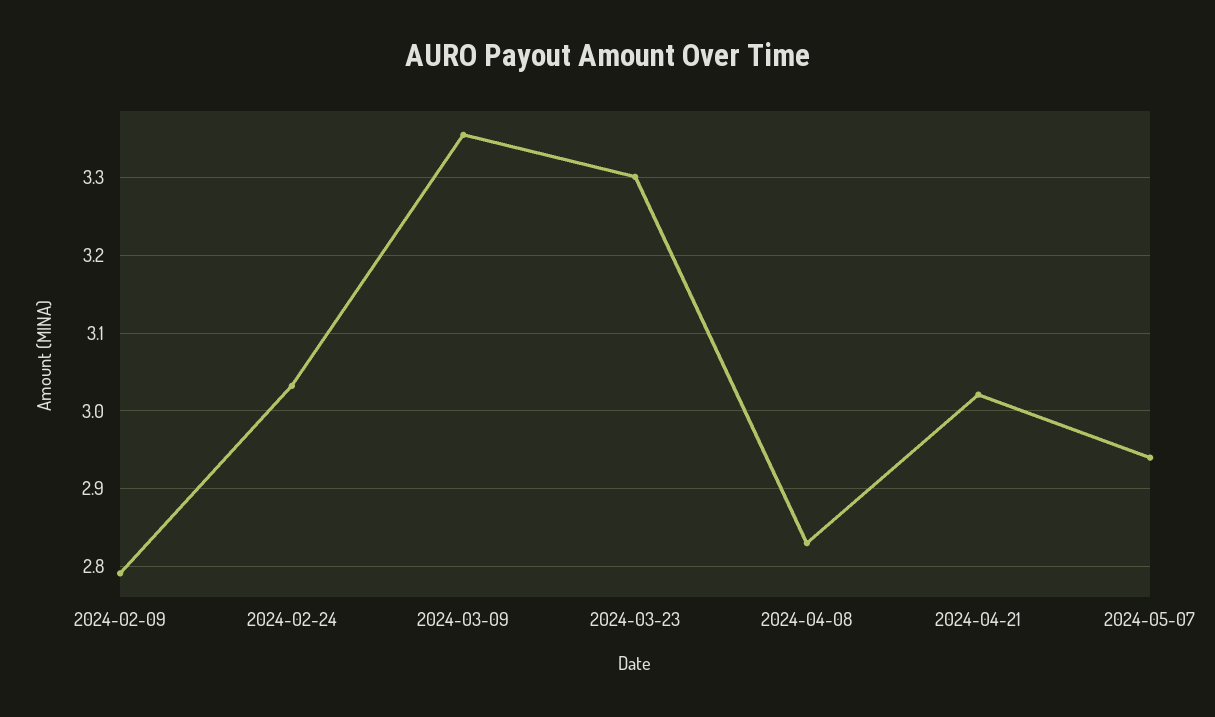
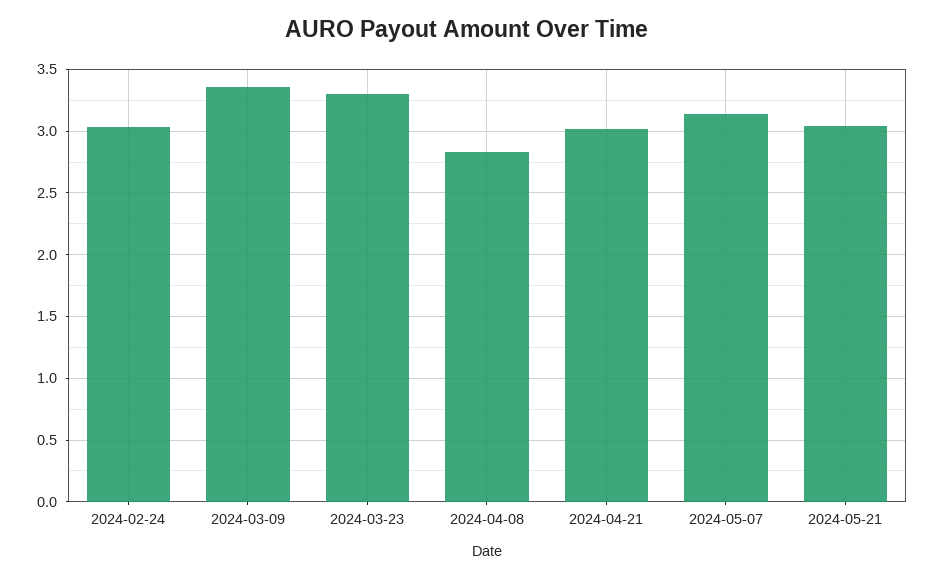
2024-02-09: 2.79 -> none
2024-05-07: 2.94 -> 3.15
2024-05-21: none -> 3.05

